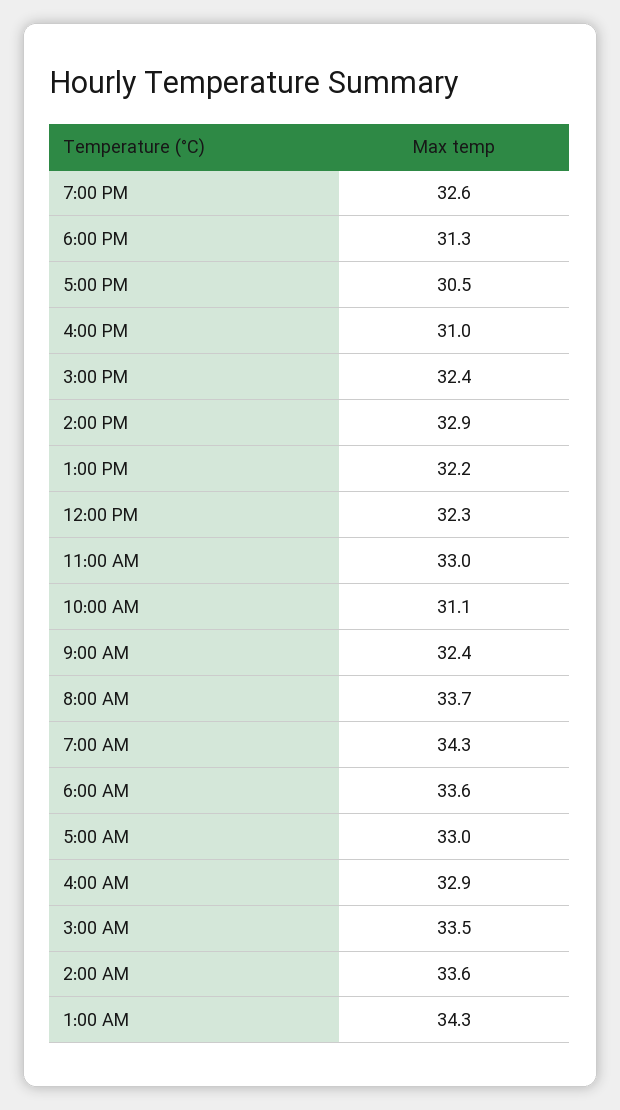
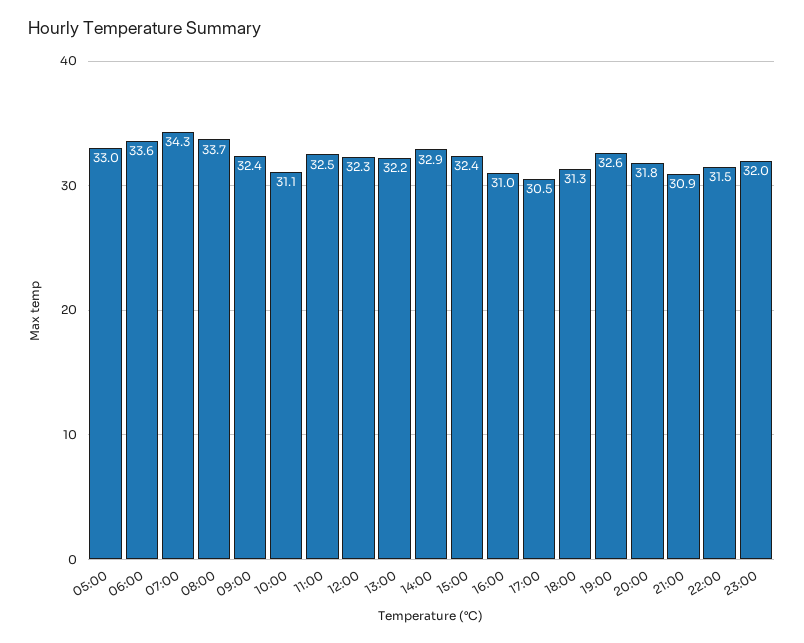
11:00 AM: 33 -> 32.5
4:00 AM: 32.9 -> none
3:00 AM: 33.5 -> none
2:00 AM: 33.6 -> none
1:00 AM: 34.3 -> none
20:00: none -> 31.8
21:00: none -> 30.9
22:00: none -> 31.5
23:00: none -> 32

